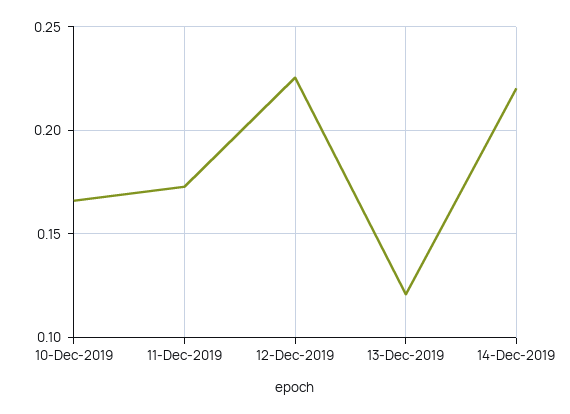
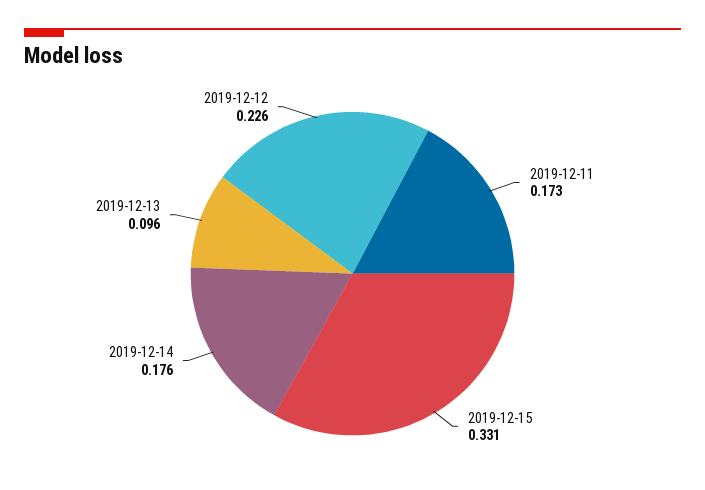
10-Dec-2019: 0.165 -> none
13-Dec-2019: 0.12 -> 0.096
14-Dec-2019: 0.22 -> 0.176
2019-12-15: none -> 0.331

